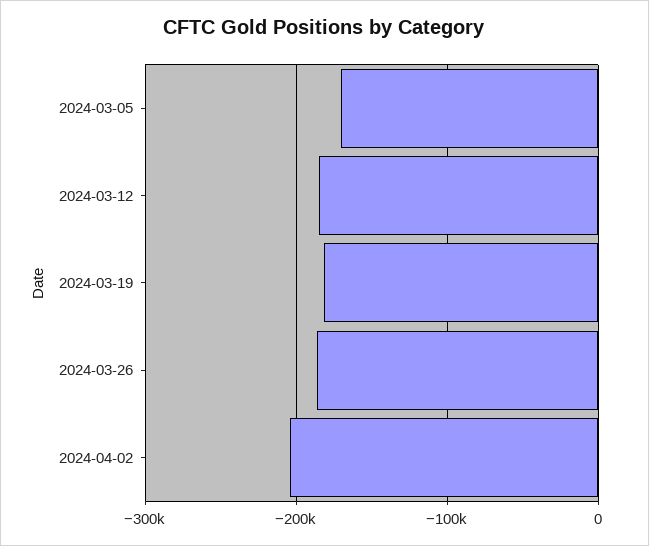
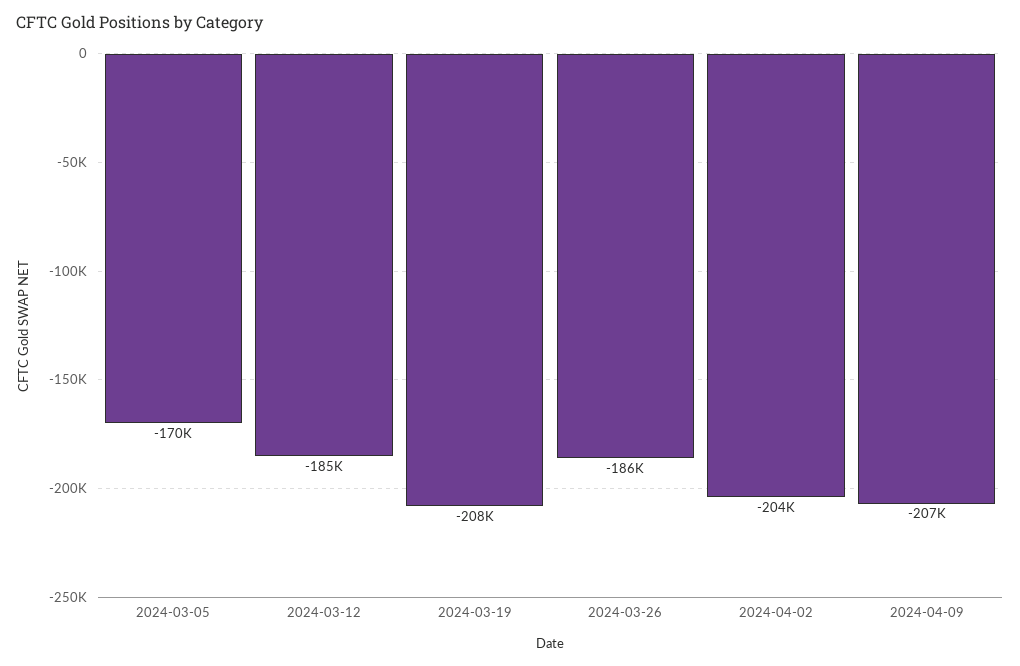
2024-03-19: -180000 -> -208000
2024-04-09: none -> -207000

